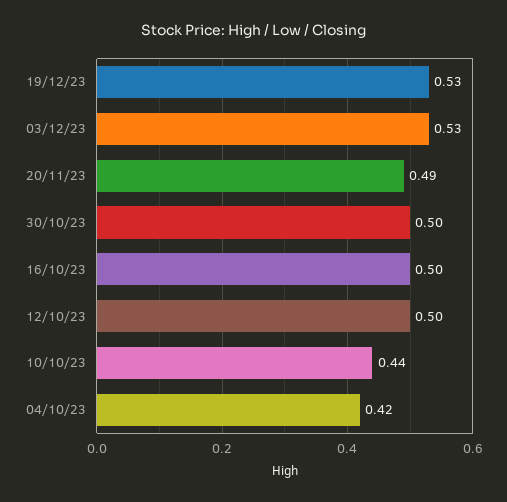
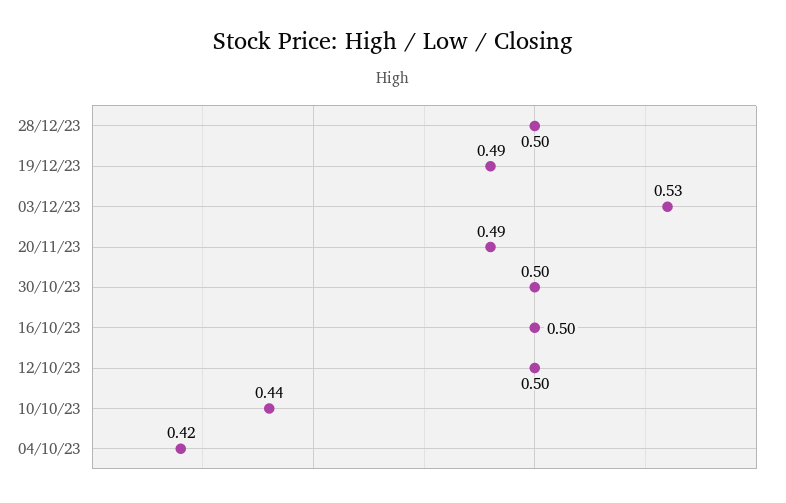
19/12/23: 0.53 -> 0.49
28/12/23: none -> 0.5

